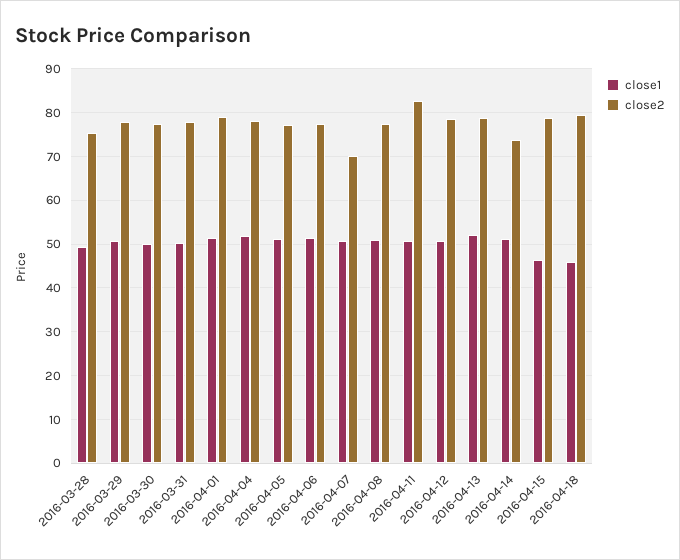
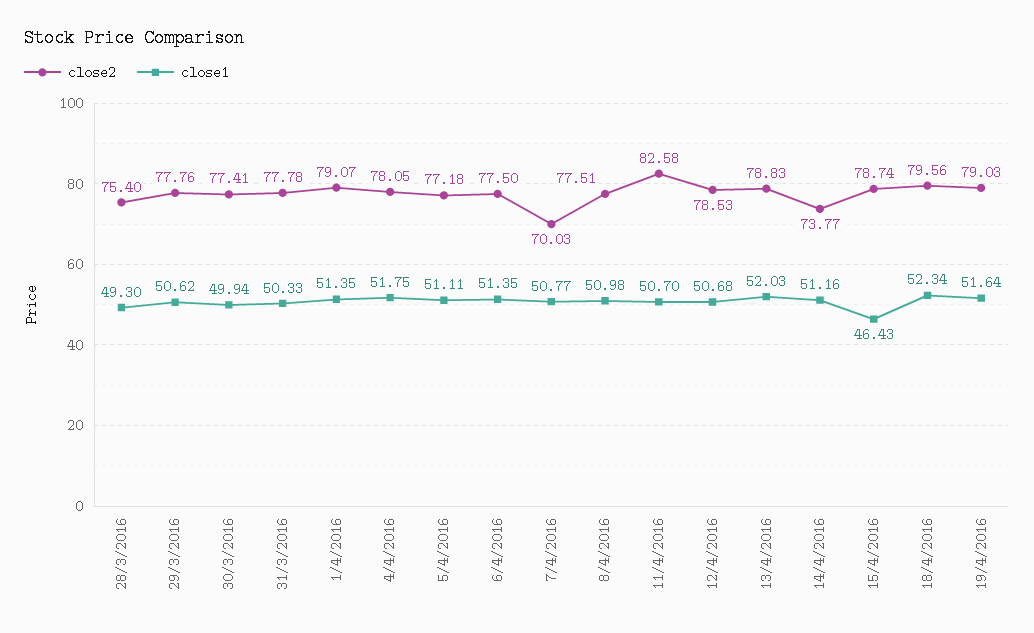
close1, 2016-04-18: 46 -> 52.34
close2, 19/4/2016: none -> 79.03
close1, 19/4/2016: none -> 51.64

